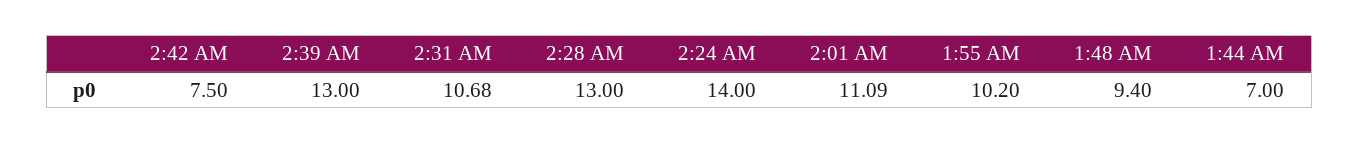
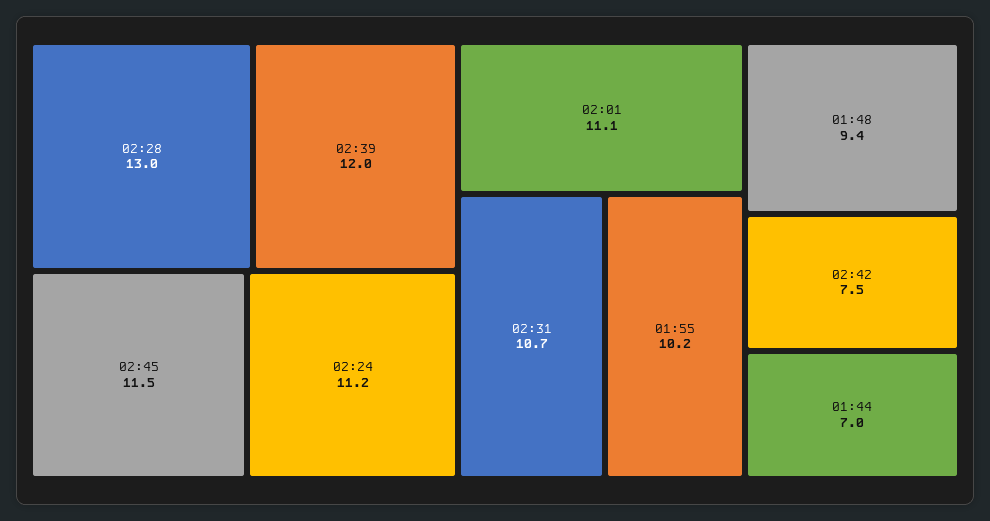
2:39 AM: 13 -> 12
2:24 AM: 14 -> 11.2
02:45: none -> 11.5

